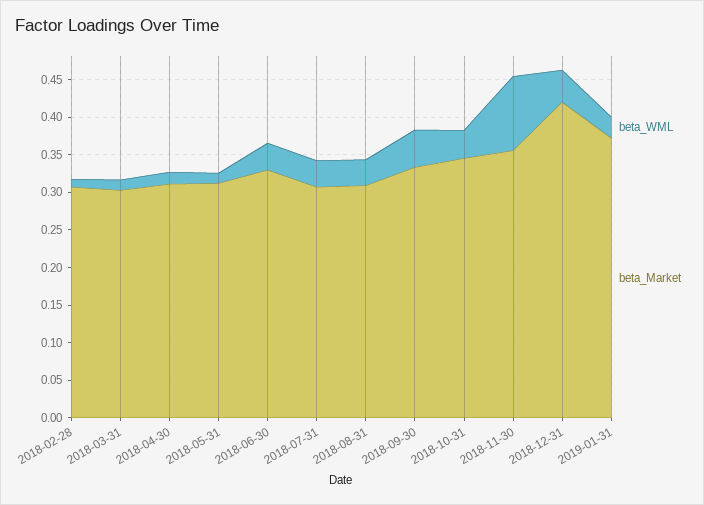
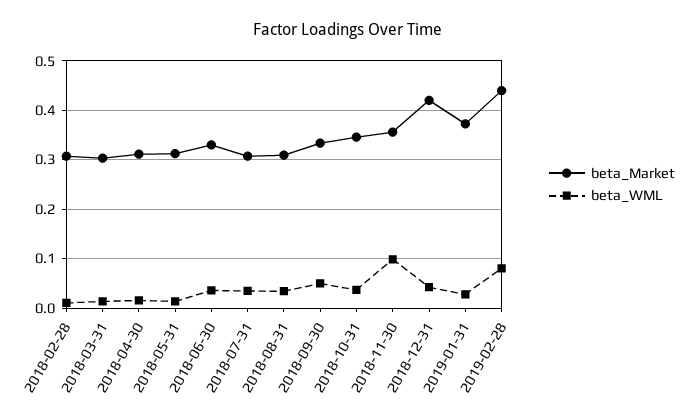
beta_Market, 2019-02-28: none -> 0.44
beta_WML, 2019-02-28: none -> 0.08

